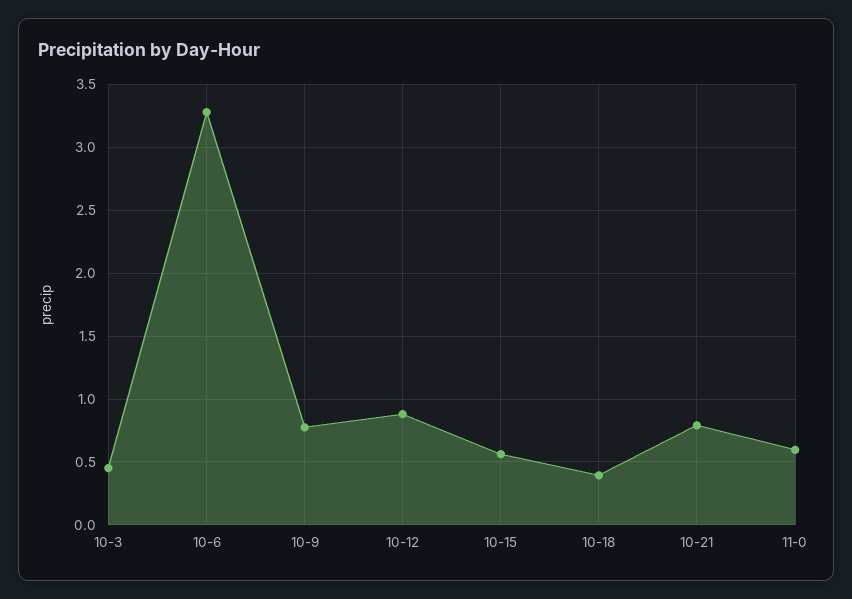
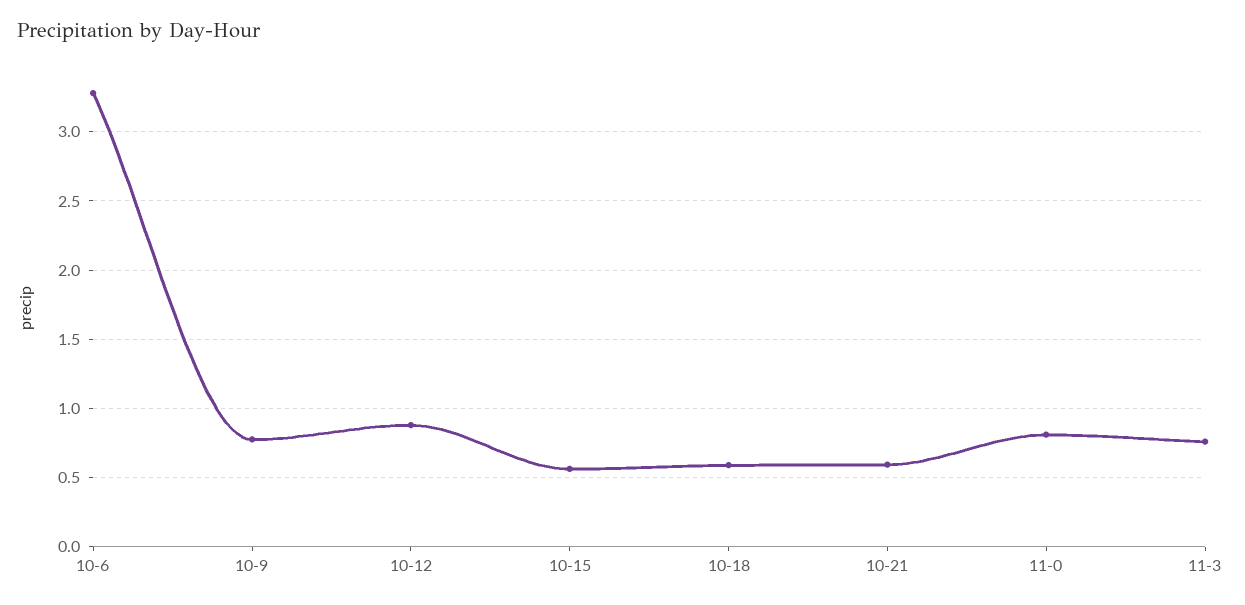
10-3: 0.45 -> none
10-18: 0.4 -> 0.6
10-21: 0.8 -> 0.6
11-0: 0.6 -> 0.8
11-3: none -> 0.75

